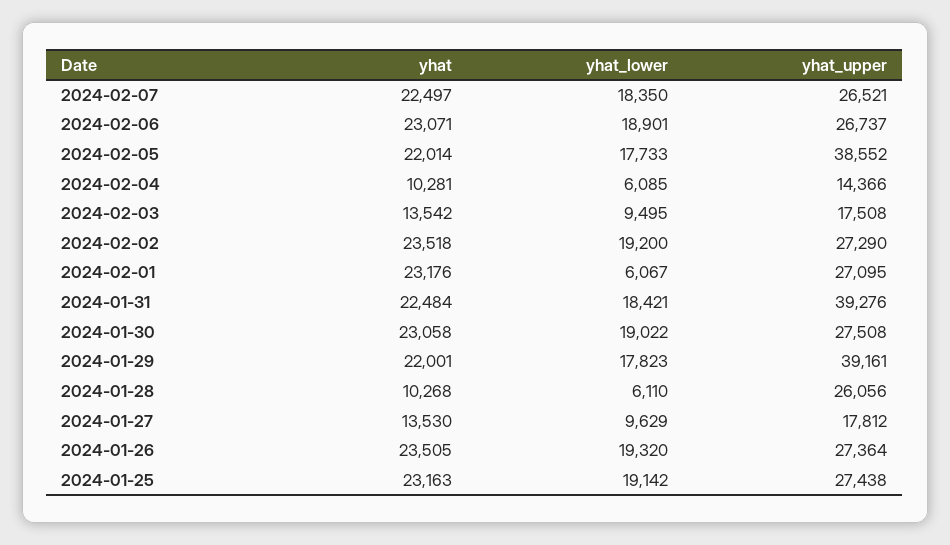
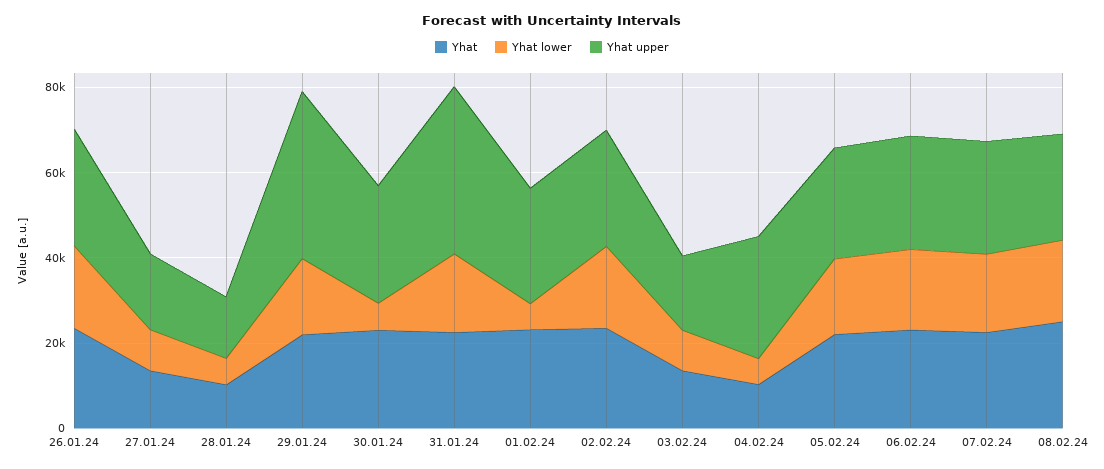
yhat_upper, 2024-02-05: 38552 -> 25000
yhat_upper, 2024-02-04: 14366 -> 30000
yhat_lower, 2024-01-30: 19022 -> 5000
yhat_upper, 2024-01-28: 26056 -> 15000
yhat, 2024-01-25: 23163 -> none
yhat_lower, 2024-01-25: 19142 -> none
yhat_upper, 2024-01-25: 27438 -> none
yhat, 08.02.24: none -> 25000
yhat_lower, 08.02.24: none -> 20000
yhat_upper, 08.02.24: none -> 25000

